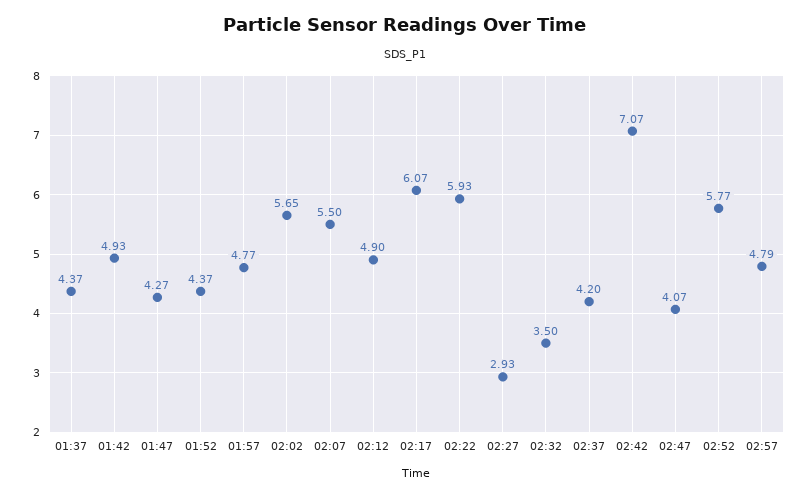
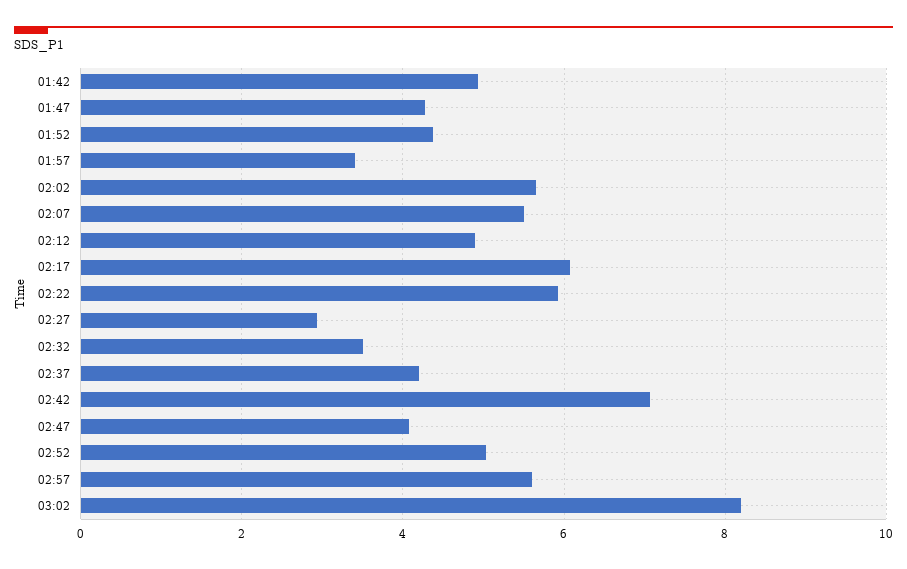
01:37: 4.37 -> none
01:57: 4.77 -> 3.4
02:52: 5.77 -> 5
02:57: 4.79 -> 5.6
03:02: none -> 8.2

